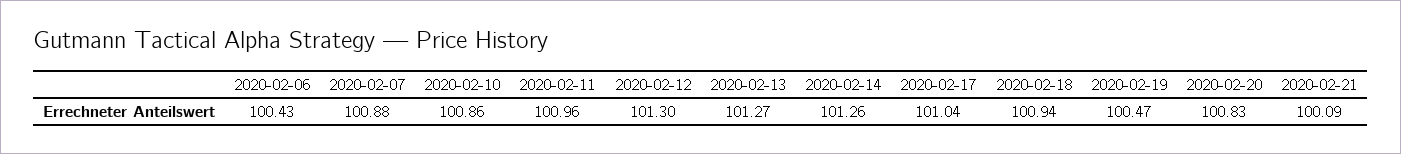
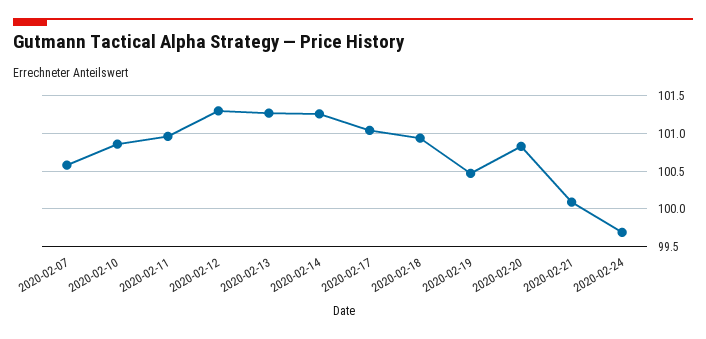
2020-02-06: 100.43 -> none
2020-02-07: 100.88 -> 100.6
2020-02-24: none -> 99.7

